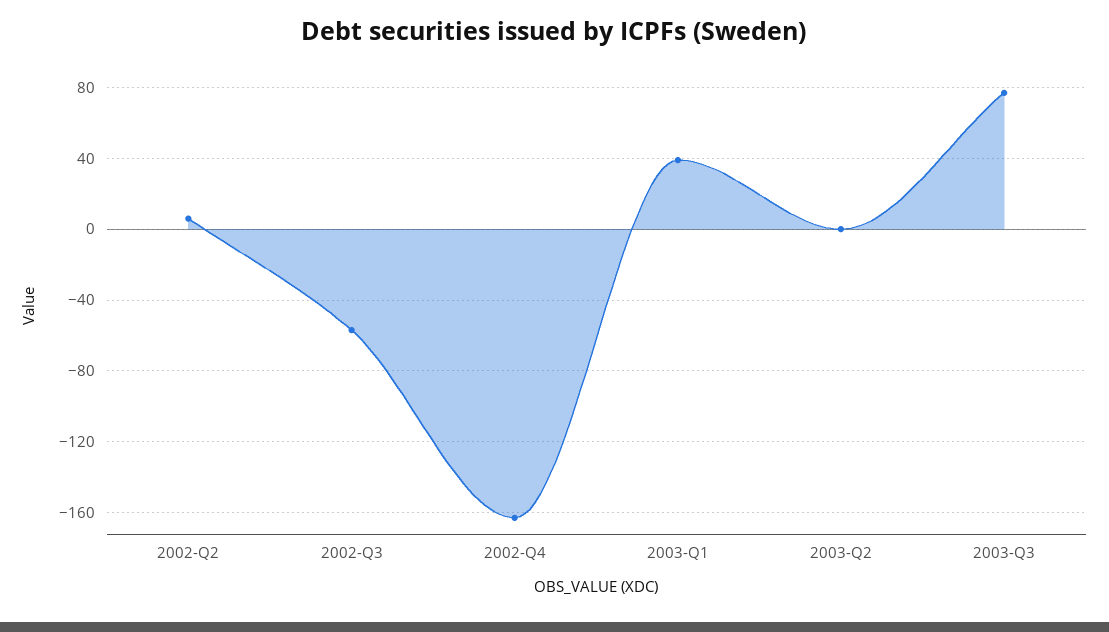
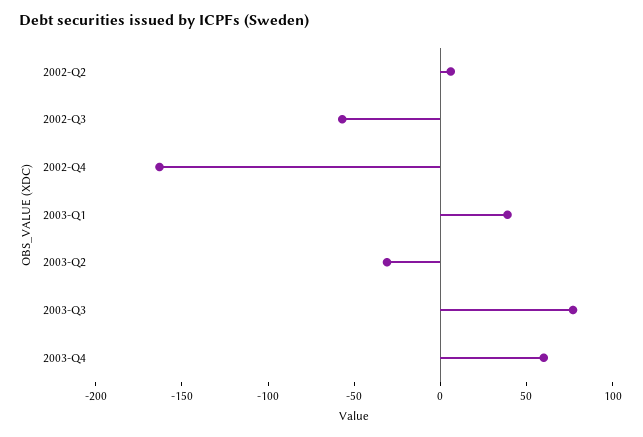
2003-Q2: 0 -> -30
2003-Q4: none -> 60

